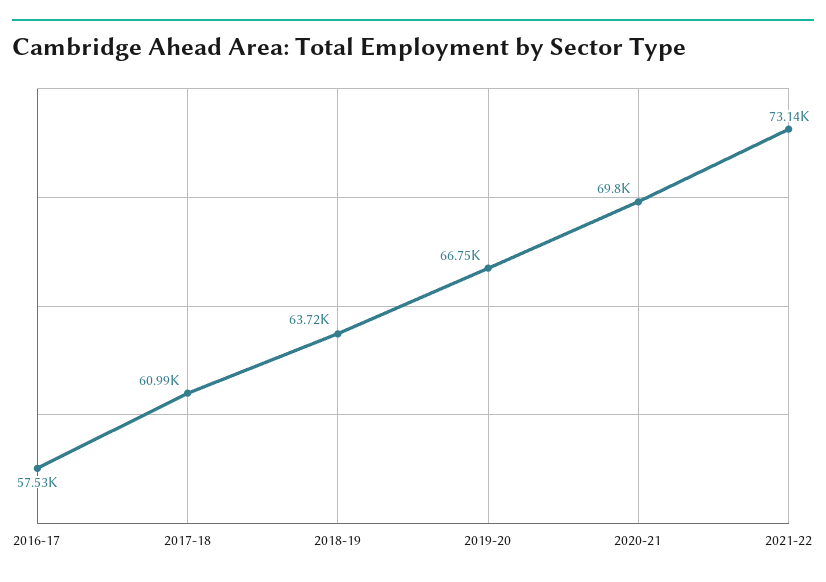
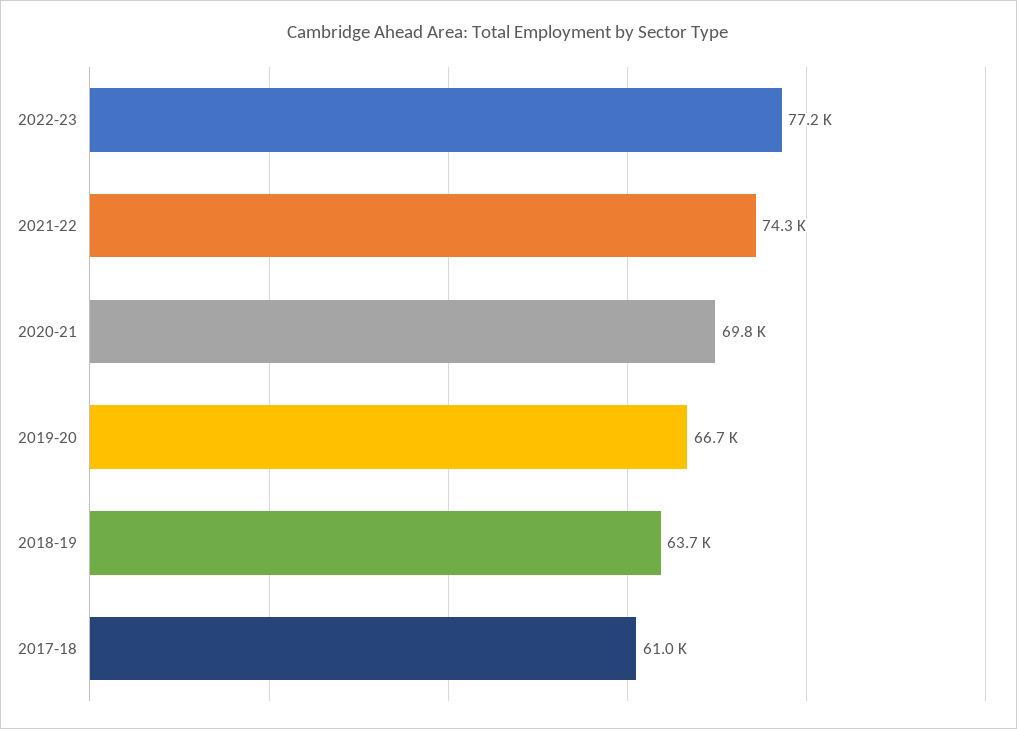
2016-17: 57530 -> none
2021-22: 73140 -> 74300
2022-23: none -> 77200

